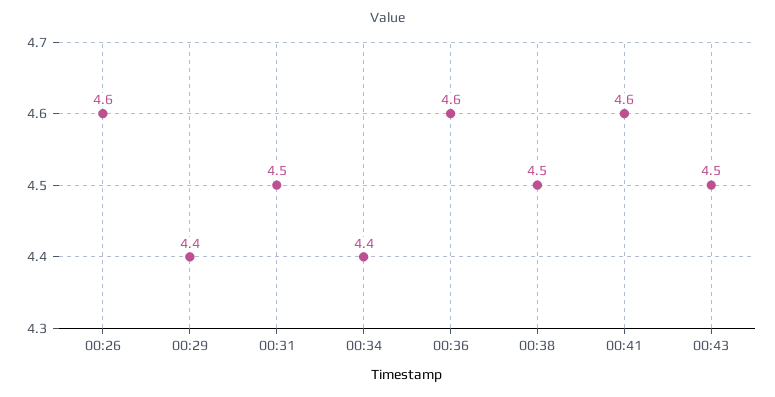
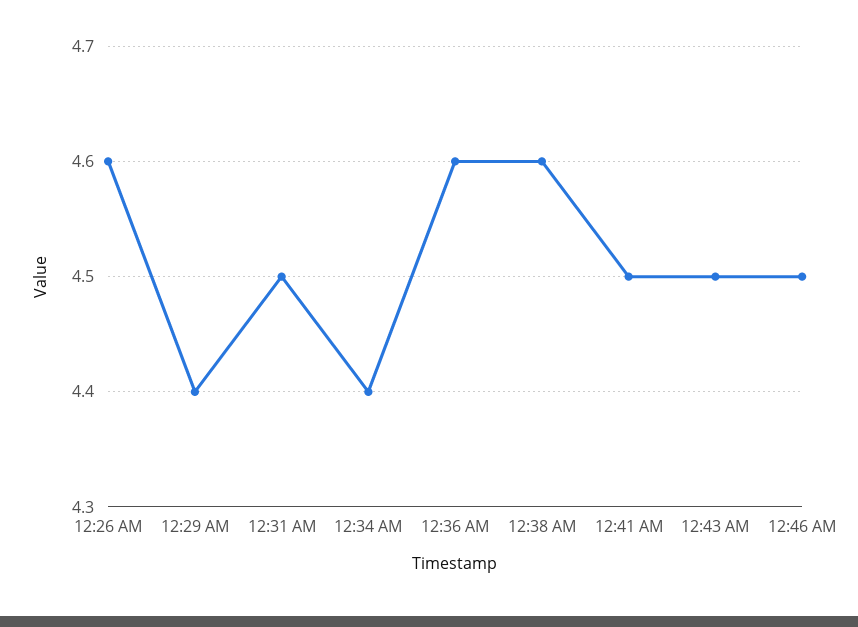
00:38: 4.5 -> 4.6
00:41: 4.6 -> 4.5
12:46 AM: none -> 4.5

